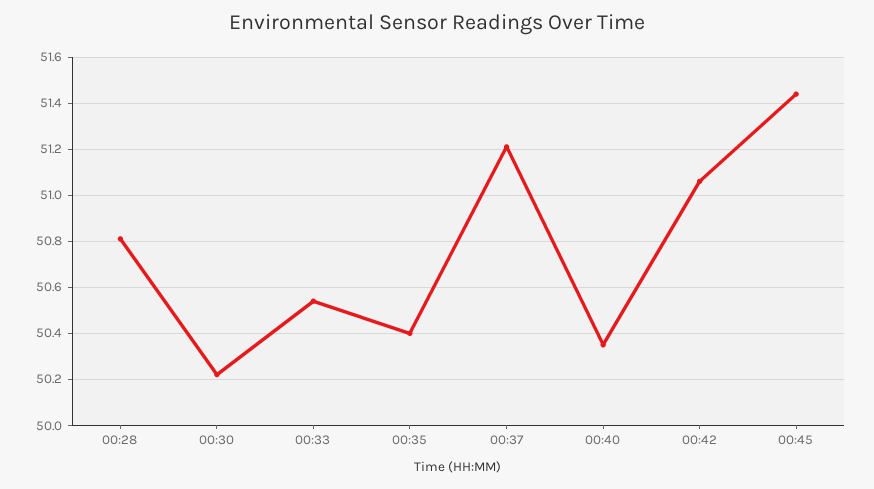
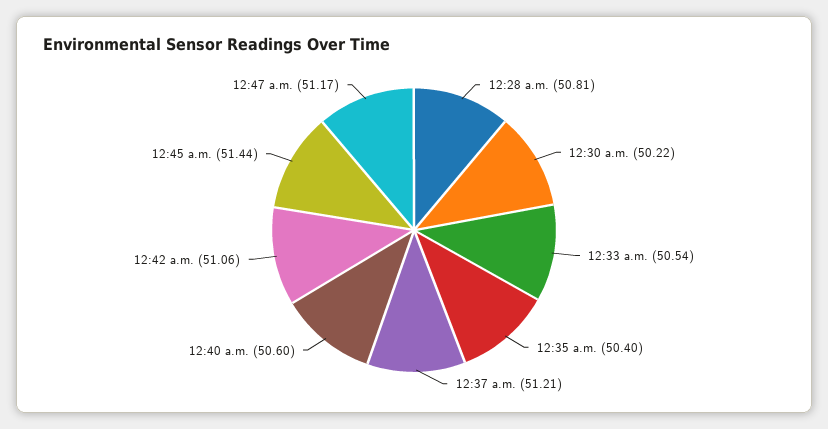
00:40: 50.35 -> 50.6
12:47 a.m.: none -> 51.17

